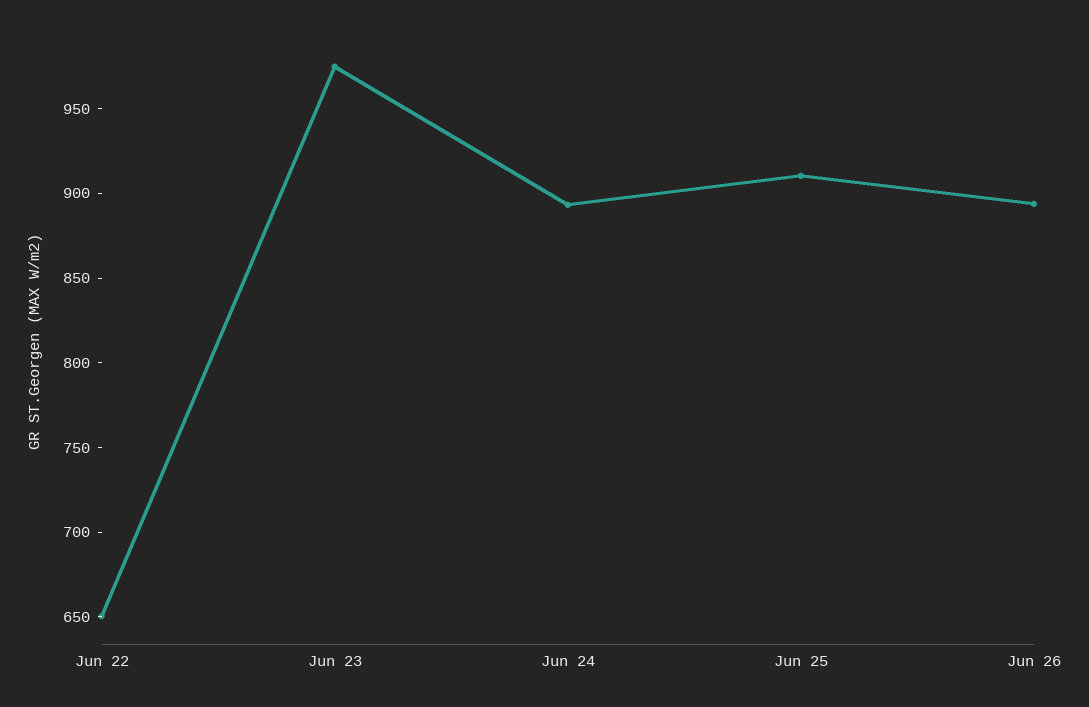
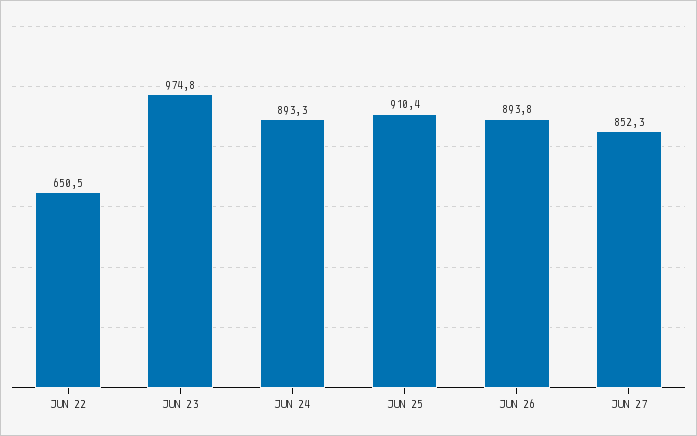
JUN 27: none -> 852.3

